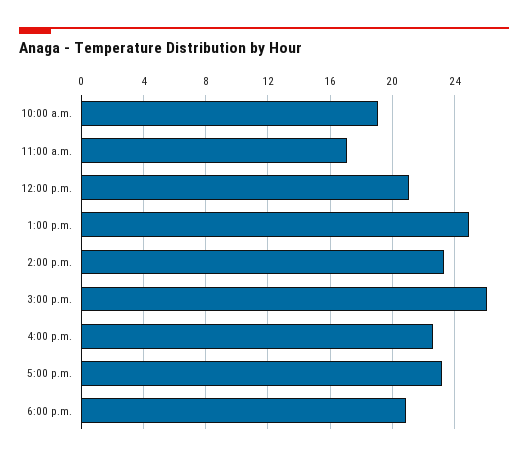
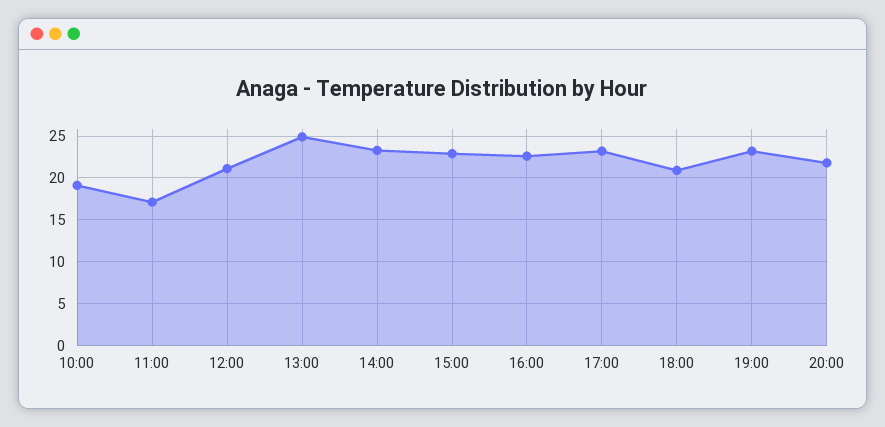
3:00 p.m.: 26 -> 23
19:00: none -> 23
20:00: none -> 22

